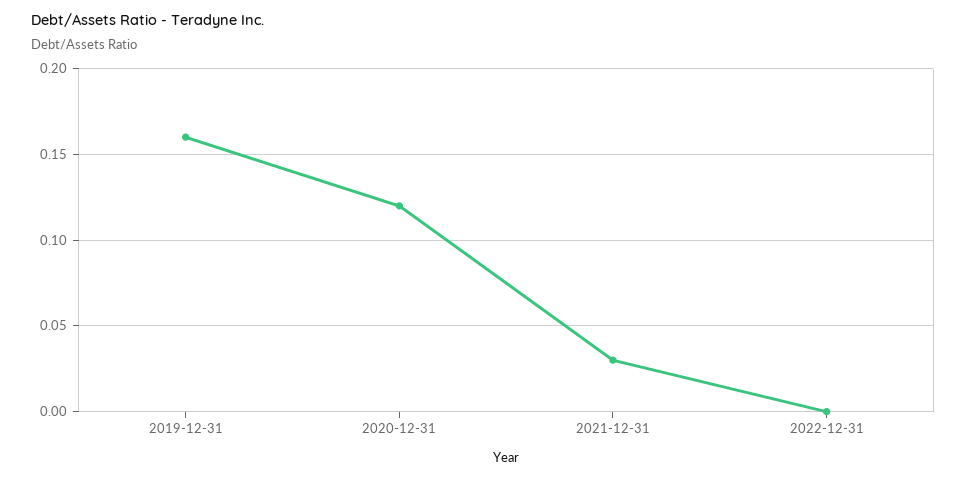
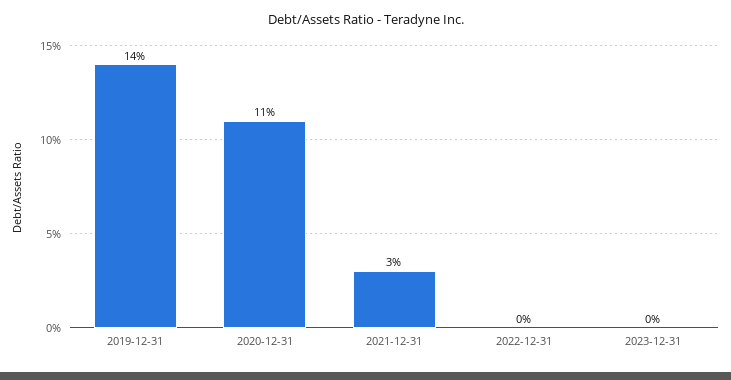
2019-12-31: 0.16 -> 0.14
2020-12-31: 0.12 -> 0.11
2023-12-31: none -> 0

